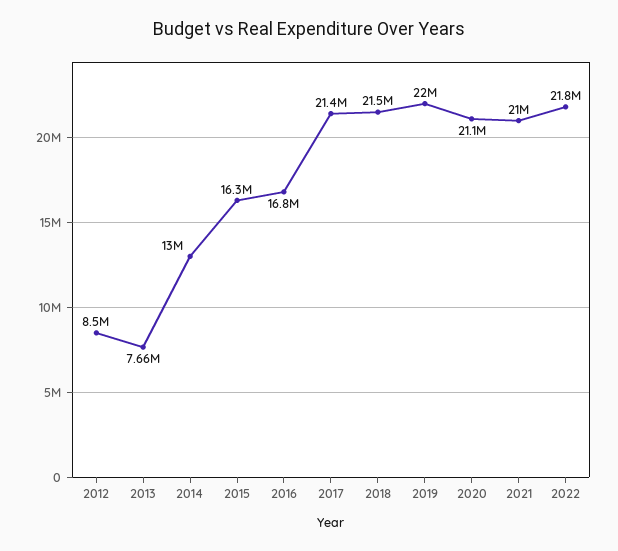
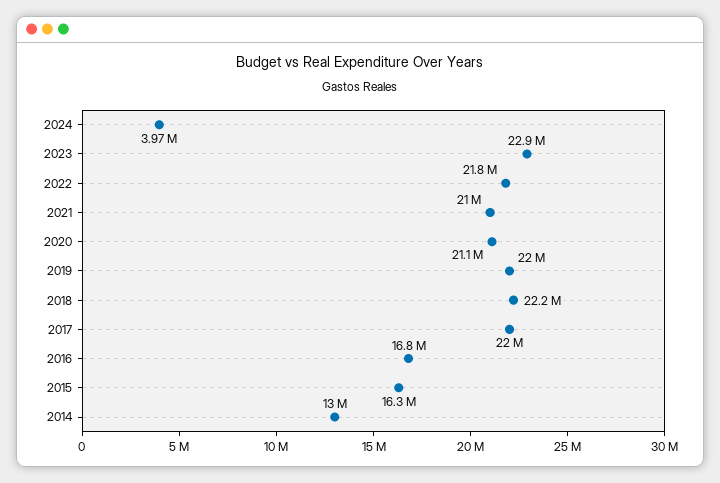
2012: 8500000 -> none
2013: 7660000 -> none
2017: 21400000 -> 22000000
2018: 21500000 -> 22200000
2024: none -> 3970000
2023: none -> 22900000

